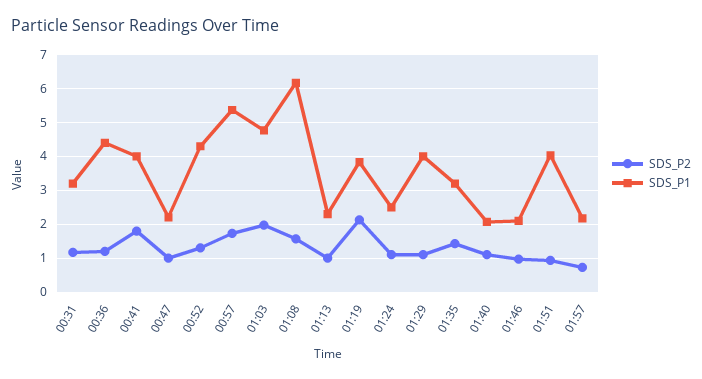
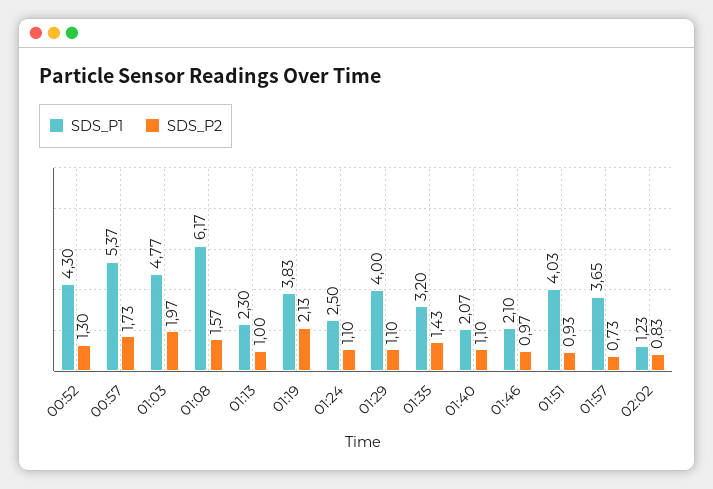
SDS_P2, 00:31: 1.2 -> none
SDS_P1, 00:31: 3.2 -> none
SDS_P2, 00:36: 1.2 -> none
SDS_P1, 00:36: 4.4 -> none
SDS_P2, 00:41: 1.8 -> none
SDS_P1, 00:41: 4 -> none
SDS_P2, 00:47: 1 -> none
SDS_P1, 00:47: 2.2 -> none
SDS_P1, 01:57: 2.2 -> 3.65
SDS_P1, 02:02: none -> 1.23
SDS_P2, 02:02: none -> 0.83

